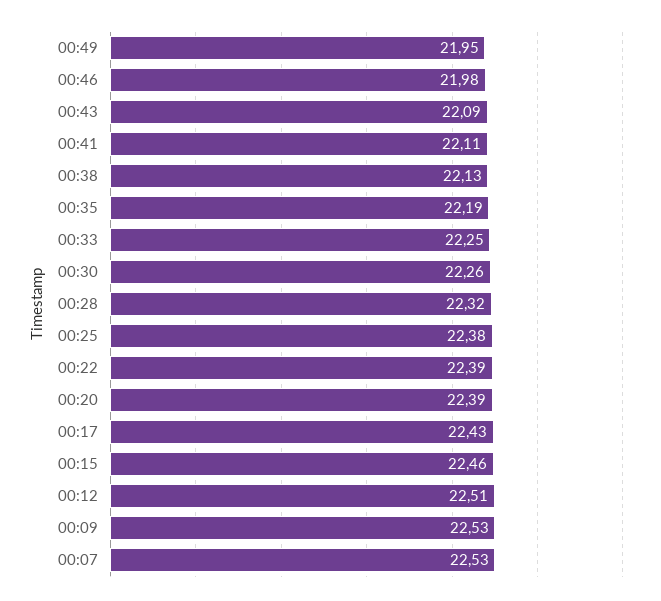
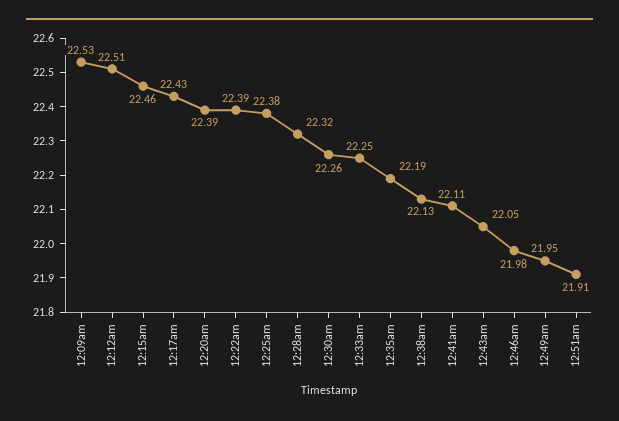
00:43: 22.09 -> 22.05
00:07: 22.53 -> none
12:51am: none -> 21.91

